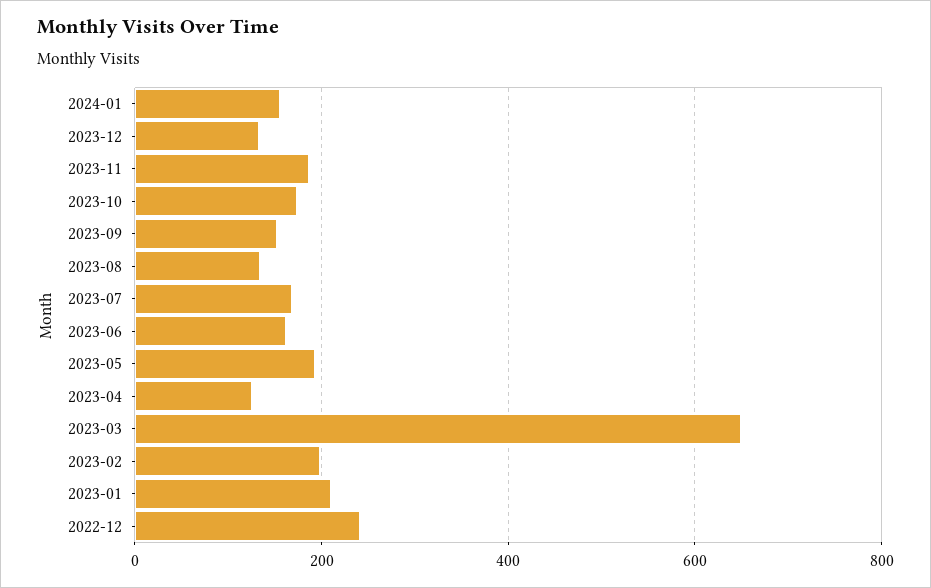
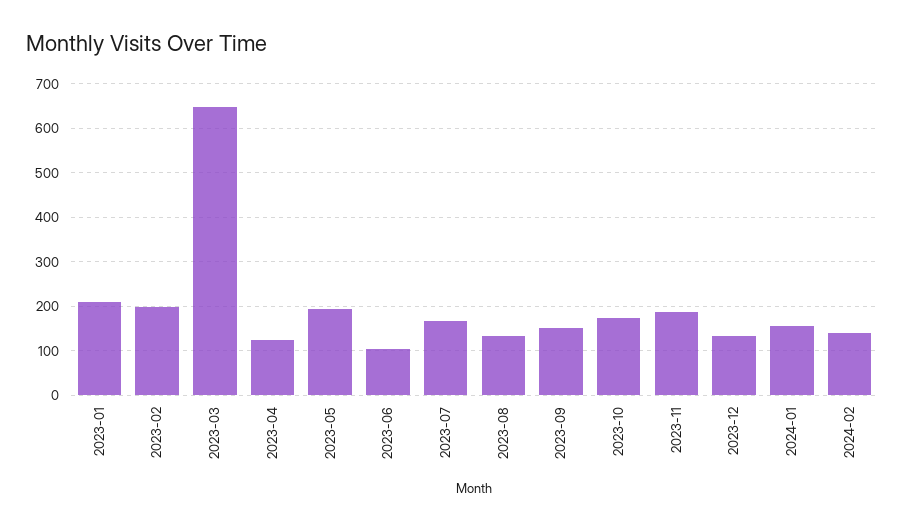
2023-06: 160 -> 100
2022-12: 240 -> none
2024-02: none -> 140

